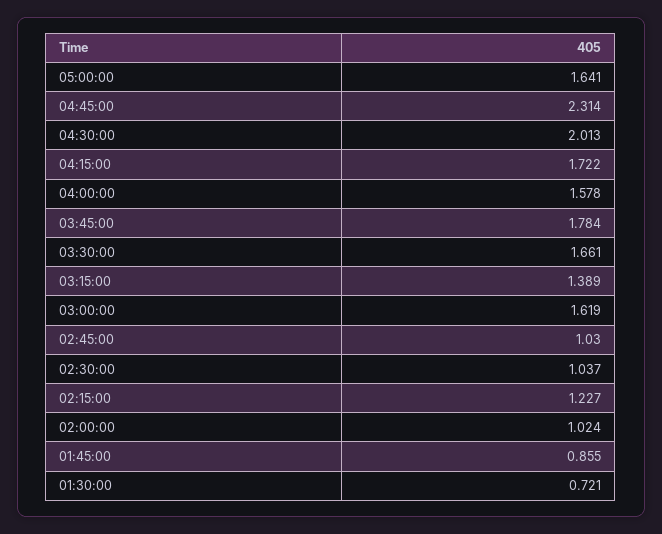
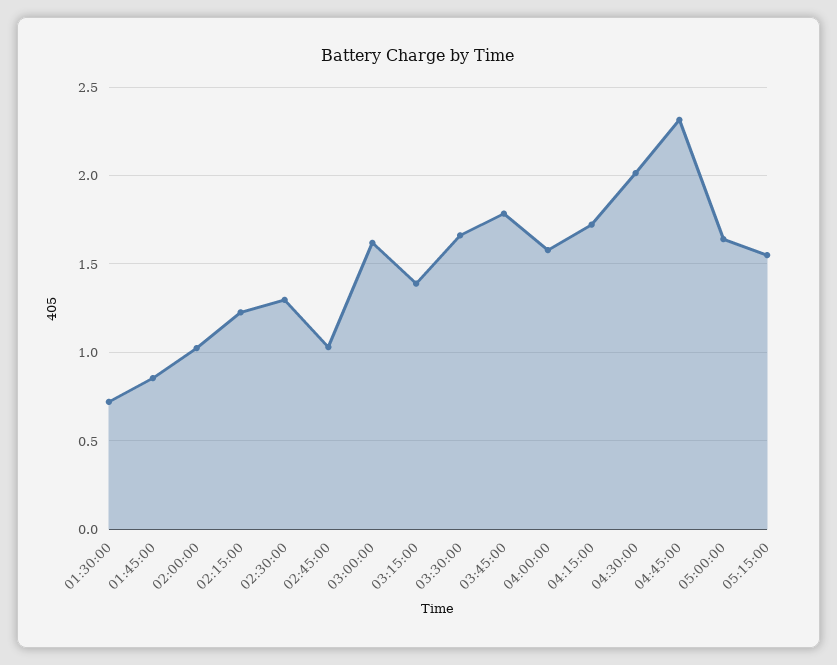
02:30:00: 1.037 -> 1.3
05:15:00: none -> 1.55

